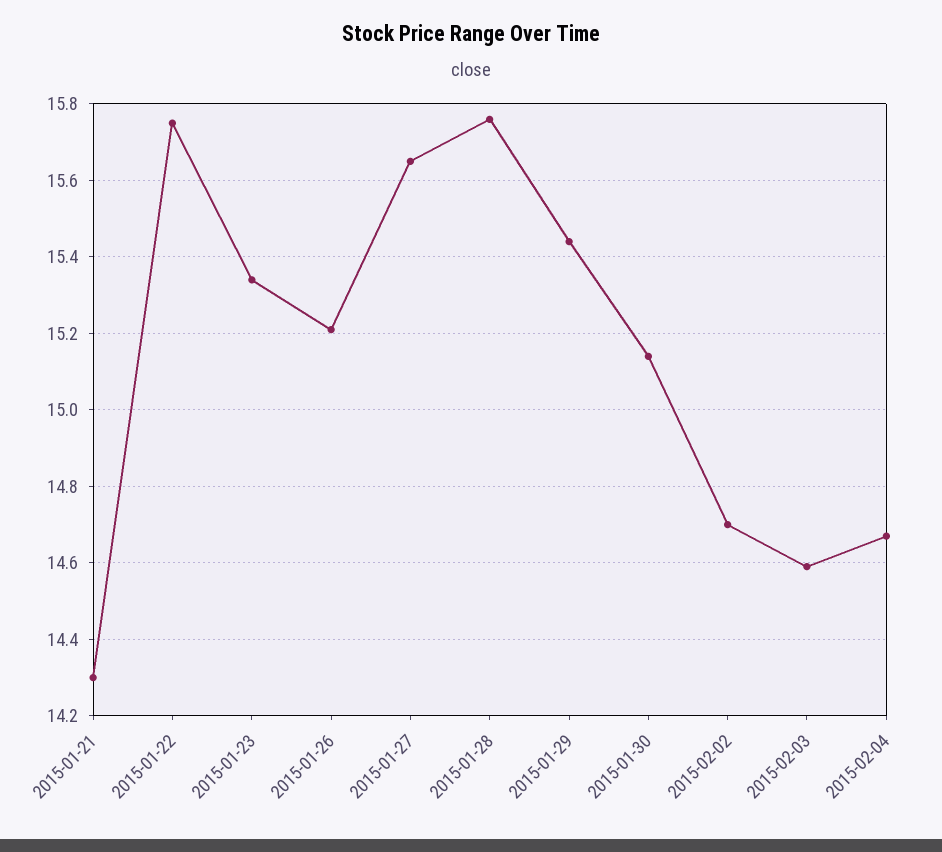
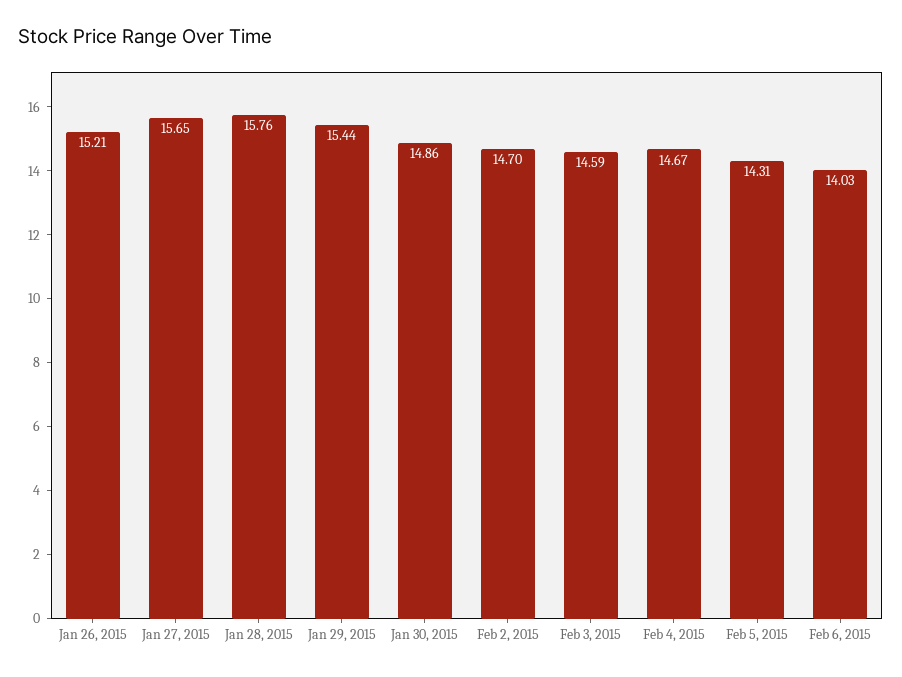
2015-01-21: 14.3 -> none
2015-01-22: 15.75 -> none
2015-01-23: 15.35 -> none
2015-01-30: 15.15 -> 14.86
Feb 5, 2015: none -> 14.31
Feb 6, 2015: none -> 14.03

